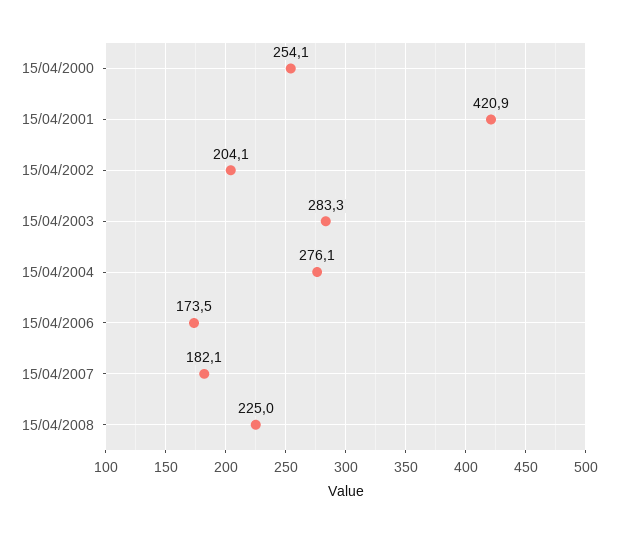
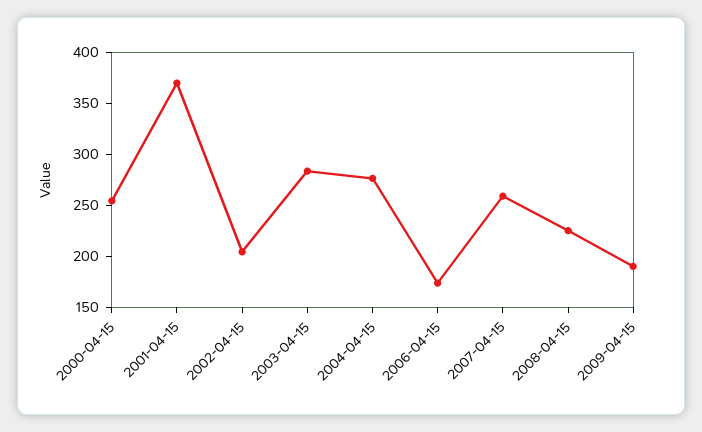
15/04/2001: 420.9 -> 370
15/04/2007: 182.1 -> 260
2009-04-15: none -> 190

